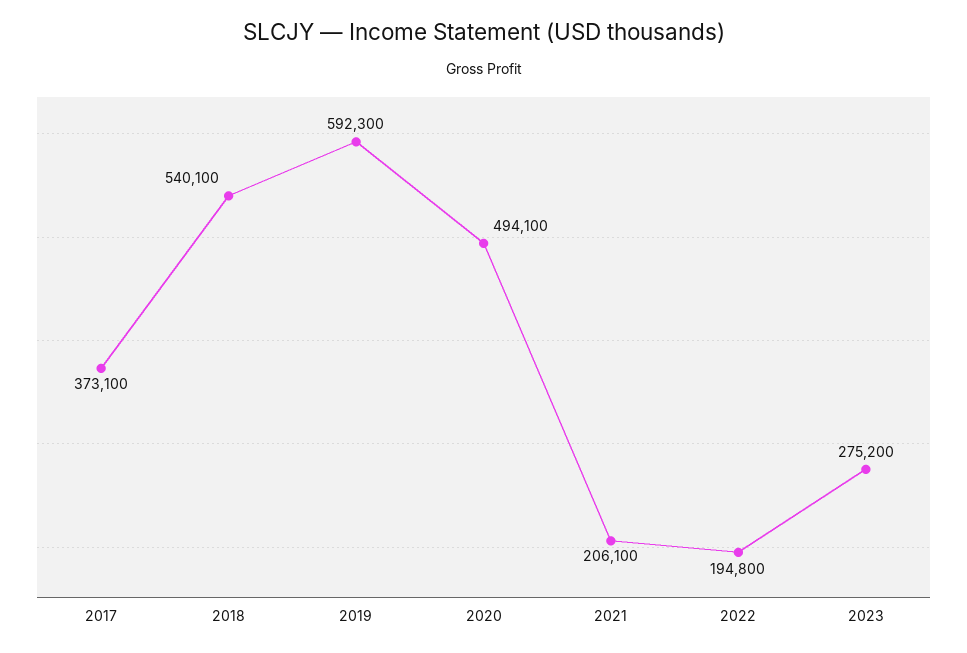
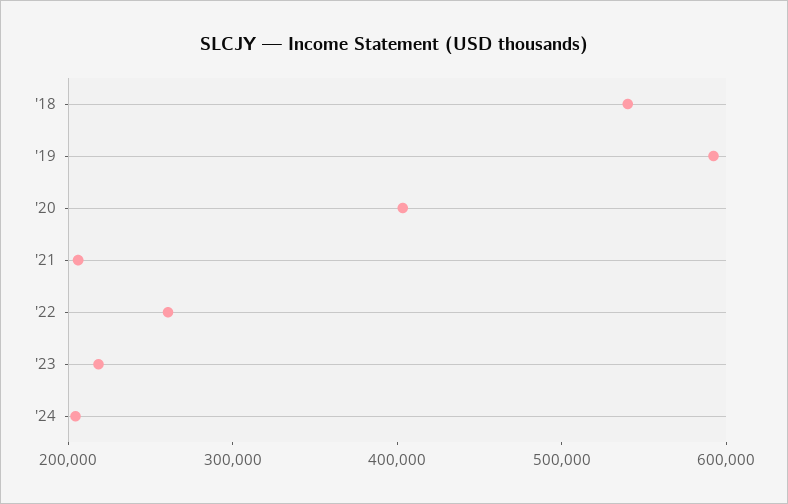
2017: 373100 -> none
2020: 494100 -> 400000
2022: 194800 -> 260000
2023: 275200 -> 220000
'24: none -> 200000

